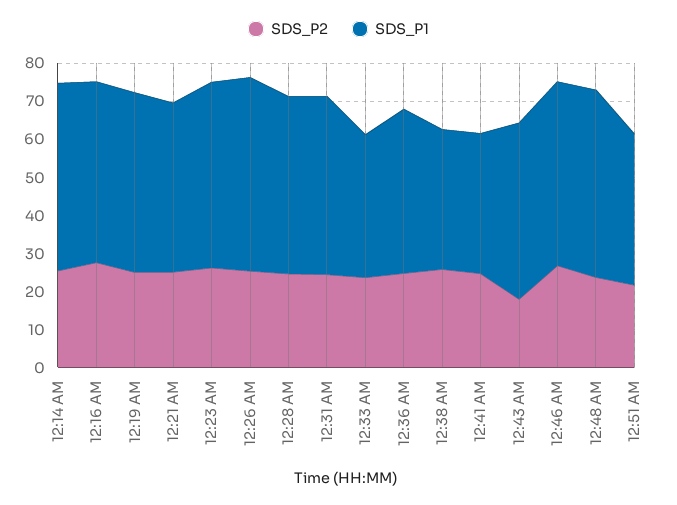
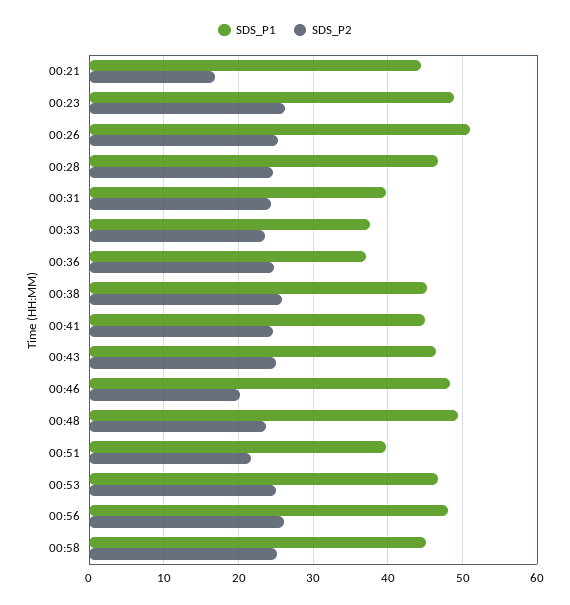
SDS_P2, 12:14 AM: 25 -> none
SDS_P1, 12:14 AM: 50 -> none
SDS_P2, 12:16 AM: 27.5 -> none
SDS_P1, 12:16 AM: 47.5 -> none
SDS_P2, 12:19 AM: 25 -> none
SDS_P1, 12:19 AM: 47.5 -> none
SDS_P2, 12:21 AM: 25 -> 17
SDS_P1, 12:31 AM: 47.5 -> 40
SDS_P1, 12:36 AM: 42.5 -> 37
SDS_P1, 12:38 AM: 37.5 -> 45
SDS_P1, 12:41 AM: 37.5 -> 45
SDS_P2, 12:43 AM: 17.5 -> 25
SDS_P2, 12:46 AM: 27.5 -> 20
SDS_P1, 00:53: none -> 47
SDS_P2, 00:53: none -> 25
SDS_P1, 00:56: none -> 48
SDS_P2, 00:56: none -> 26
SDS_P1, 00:58: none -> 45
SDS_P2, 00:58: none -> 25

